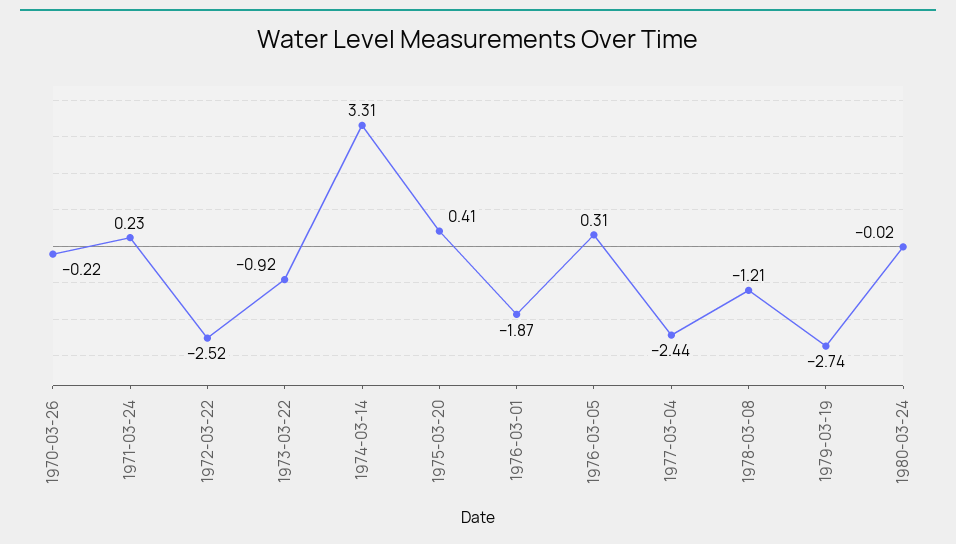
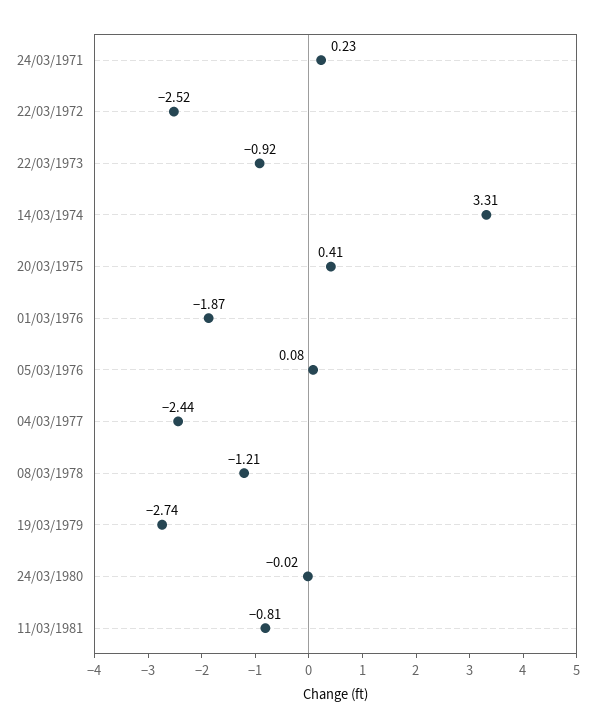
1970-03-26: -0.22 -> none
1976-03-05: 0.31 -> 0.08
11/03/1981: none -> -0.81

